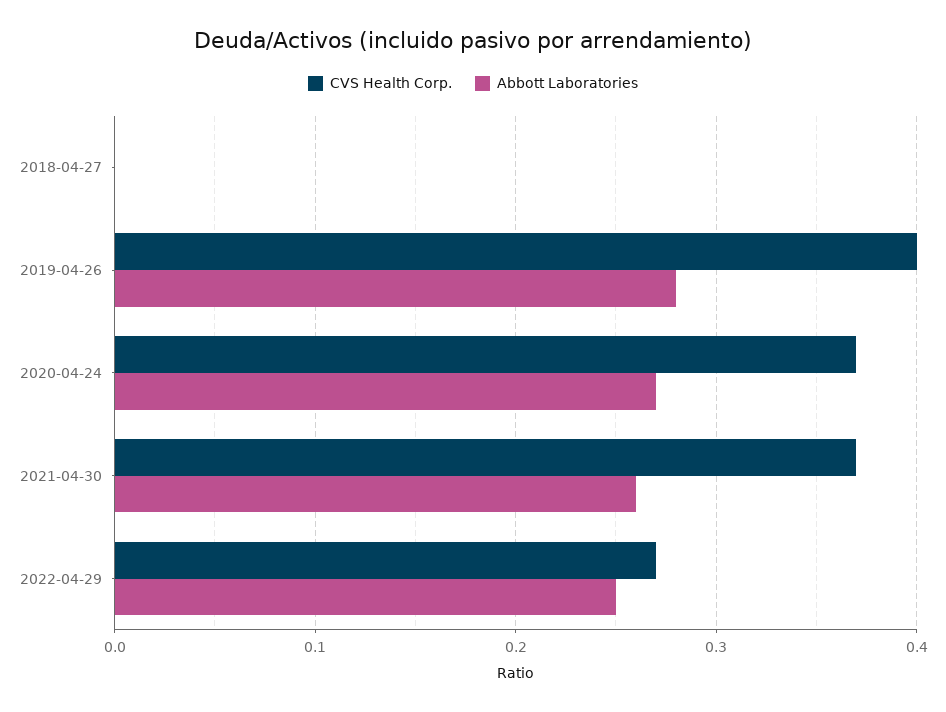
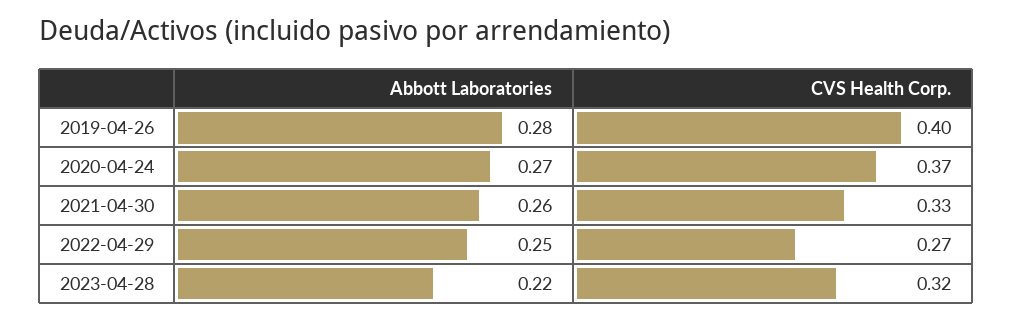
CVS Health Corp., 2018-04-27: 0 -> none
Abbott Laboratories, 2018-04-27: 0 -> none
CVS Health Corp., 2021-04-30: 0.37 -> 0.33
Abbott Laboratories, 2023-04-28: none -> 0.22
CVS Health Corp., 2023-04-28: none -> 0.32

